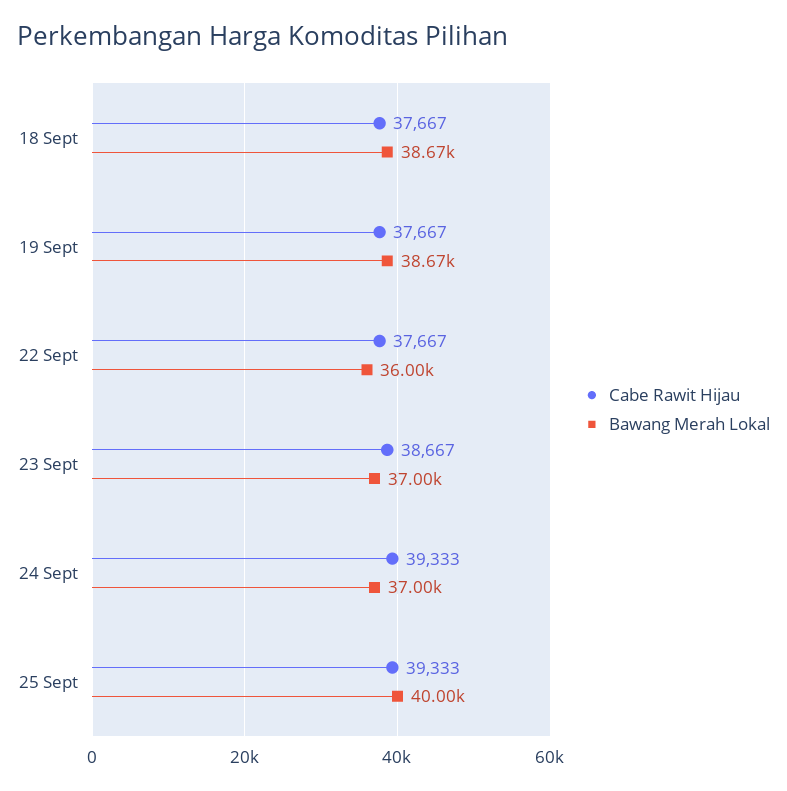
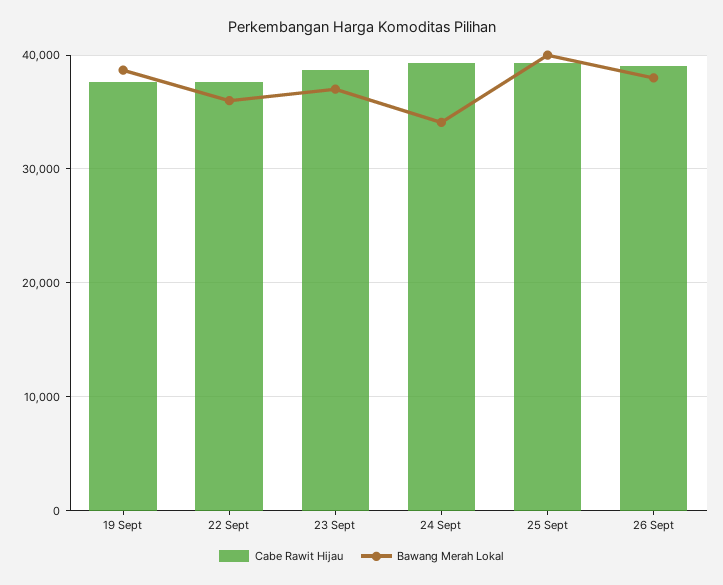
Cabe Rawit Hijau, 18 Sept: 37667 -> none
Bawang Merah Lokal, 18 Sept: 38670 -> none
Bawang Merah Lokal, 24 Sept: 37000 -> 34000
Cabe Rawit Hijau, 26 Sept: none -> 39000
Bawang Merah Lokal, 26 Sept: none -> 38000

